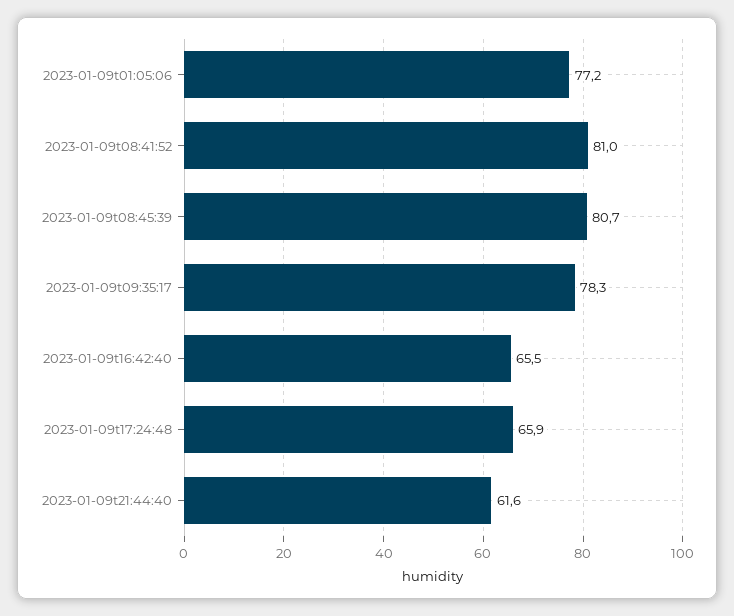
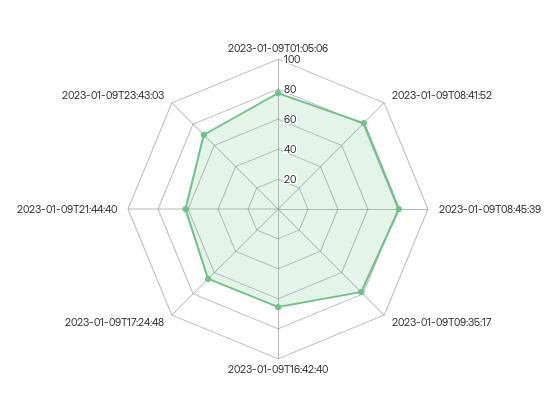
2023-01-09T23:43:03: none -> 70

